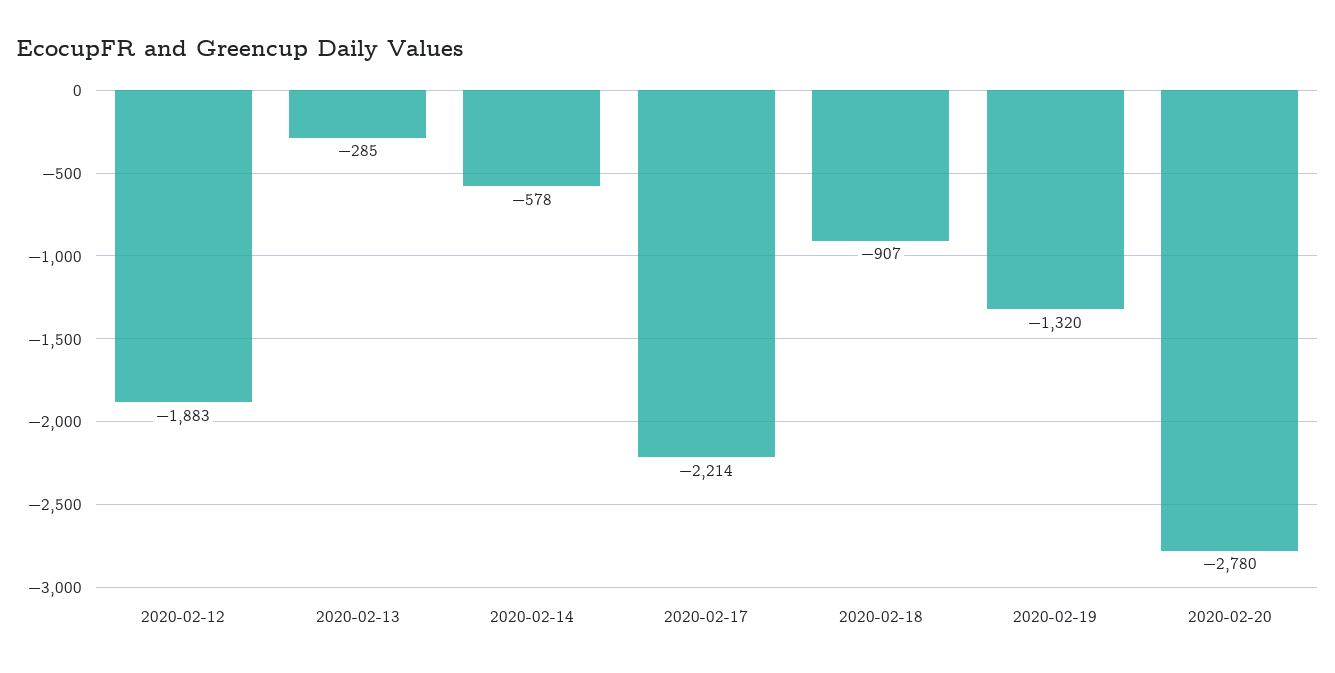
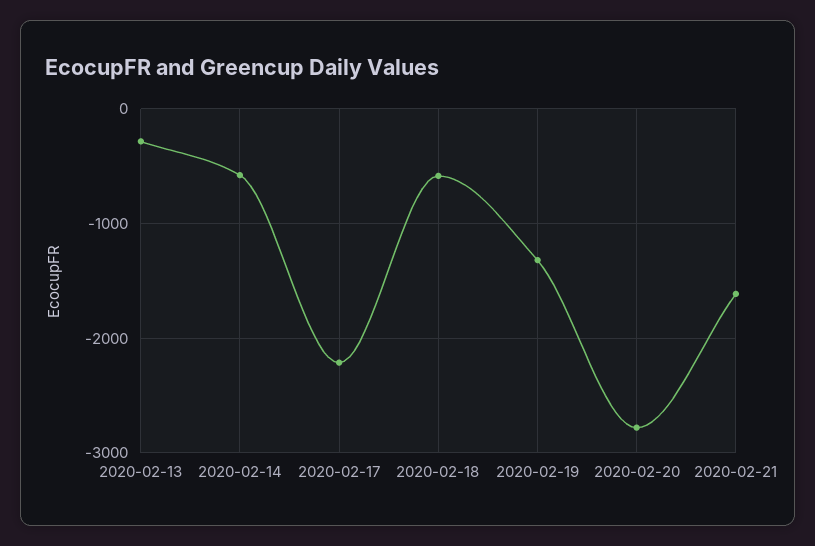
2020-02-12: -1883 -> none
2020-02-18: -907 -> -600
2020-02-21: none -> -1600

